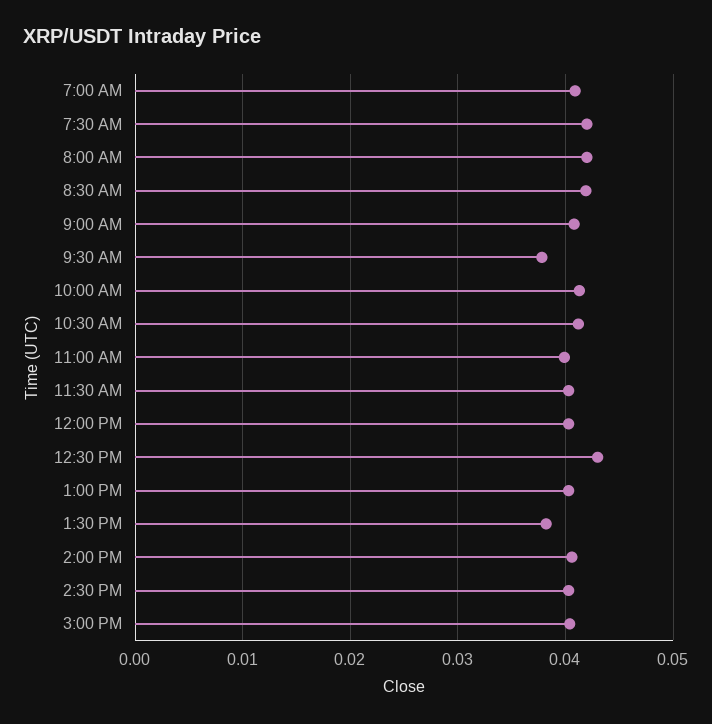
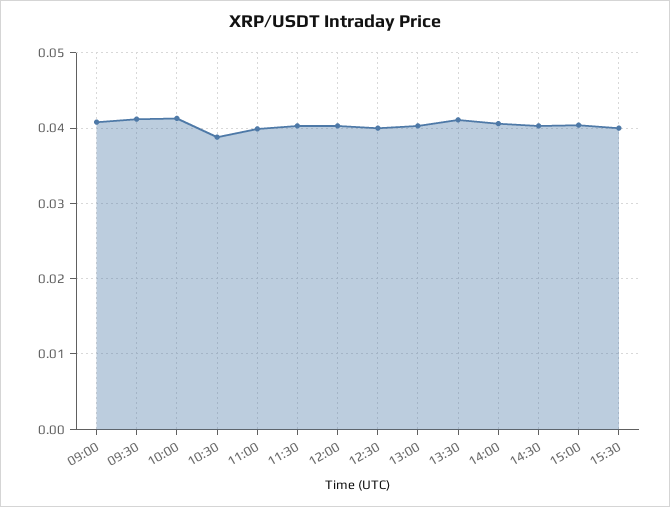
7:00 AM: 0.041 -> none
7:30 AM: 0.042 -> none
8:00 AM: 0.042 -> none
8:30 AM: 0.042 -> none
9:30 AM: 0.038 -> 0.041
10:30 AM: 0.041 -> 0.039
12:30 PM: 0.043 -> 0.04
1:30 PM: 0.038 -> 0.041
15:30: none -> 0.04

